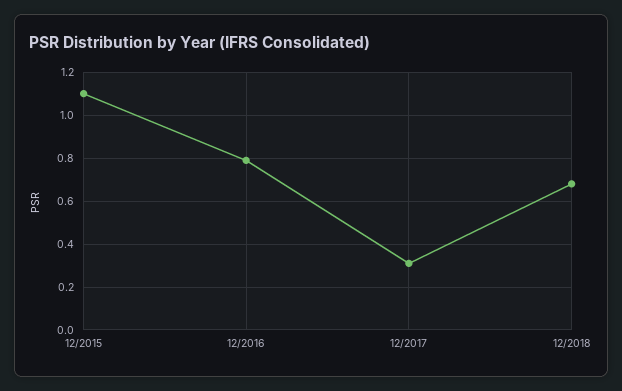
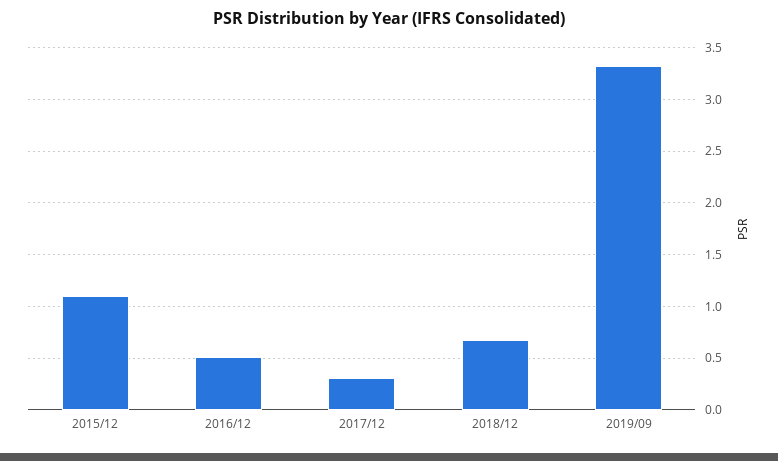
12/2016: 0.8 -> 0.5
2019/09: none -> 3.3

